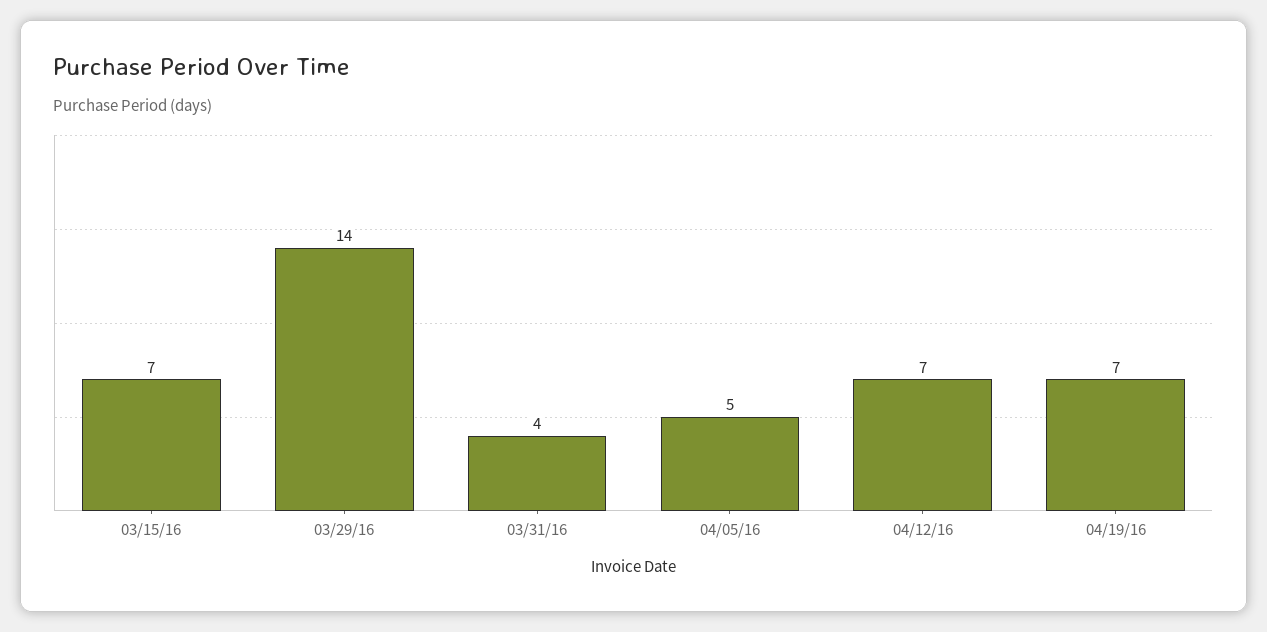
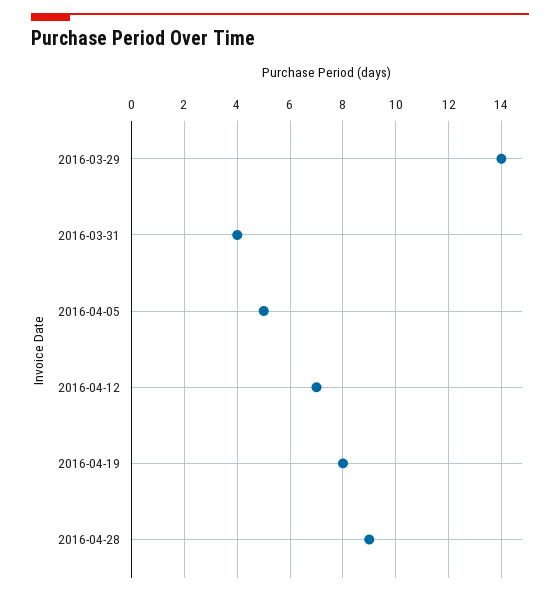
03/15/16: 7 -> none
04/19/16: 7 -> 8
2016-04-28: none -> 9

